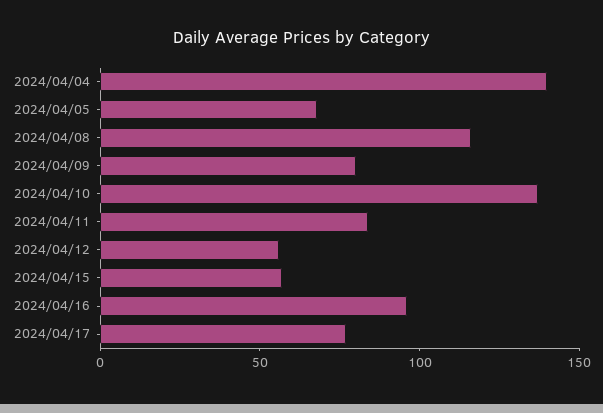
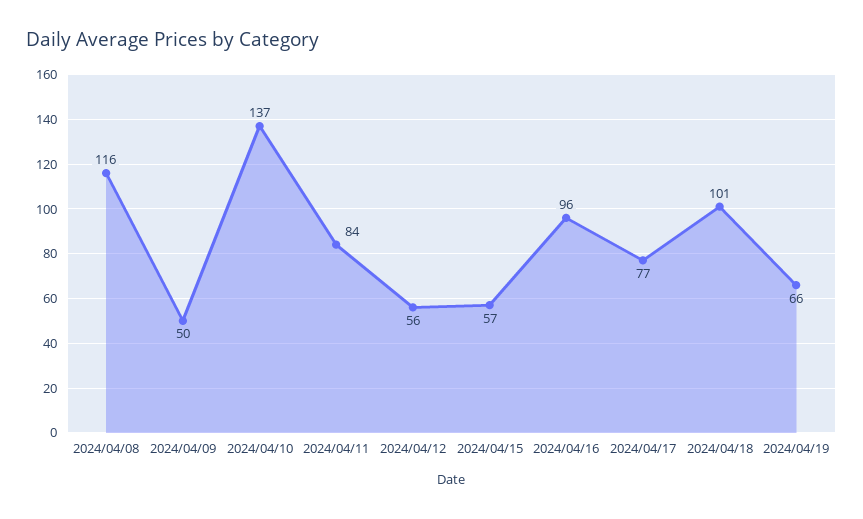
2024/04/04: 140 -> none
2024/04/05: 70 -> none
2024/04/09: 80 -> 50
2024/04/18: none -> 101
2024/04/19: none -> 66

